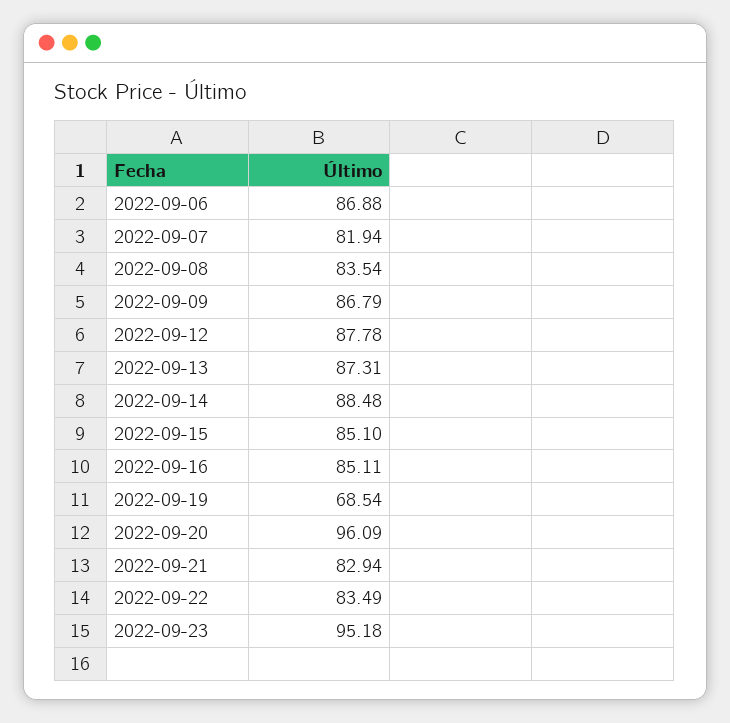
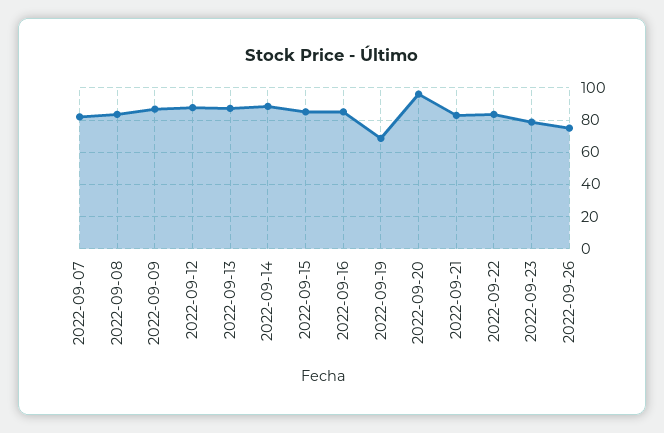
2022-09-06: 86.88 -> none
2022-09-23: 95.18 -> 80
2022-09-26: none -> 75

